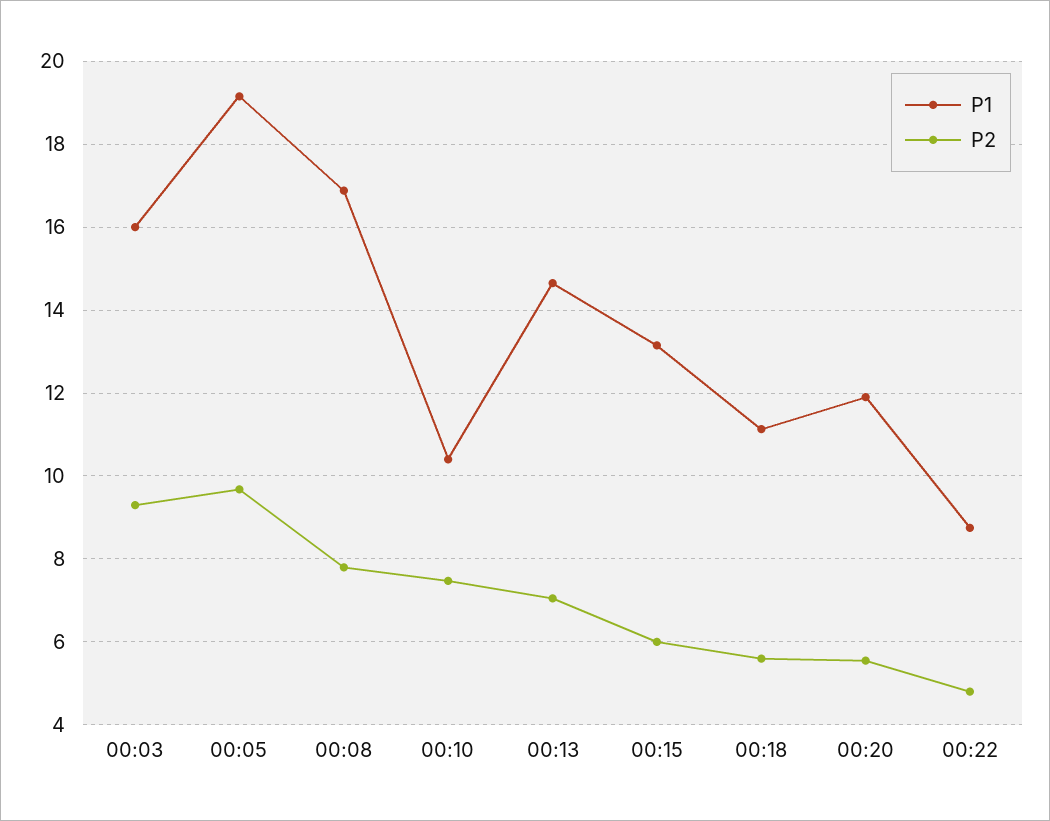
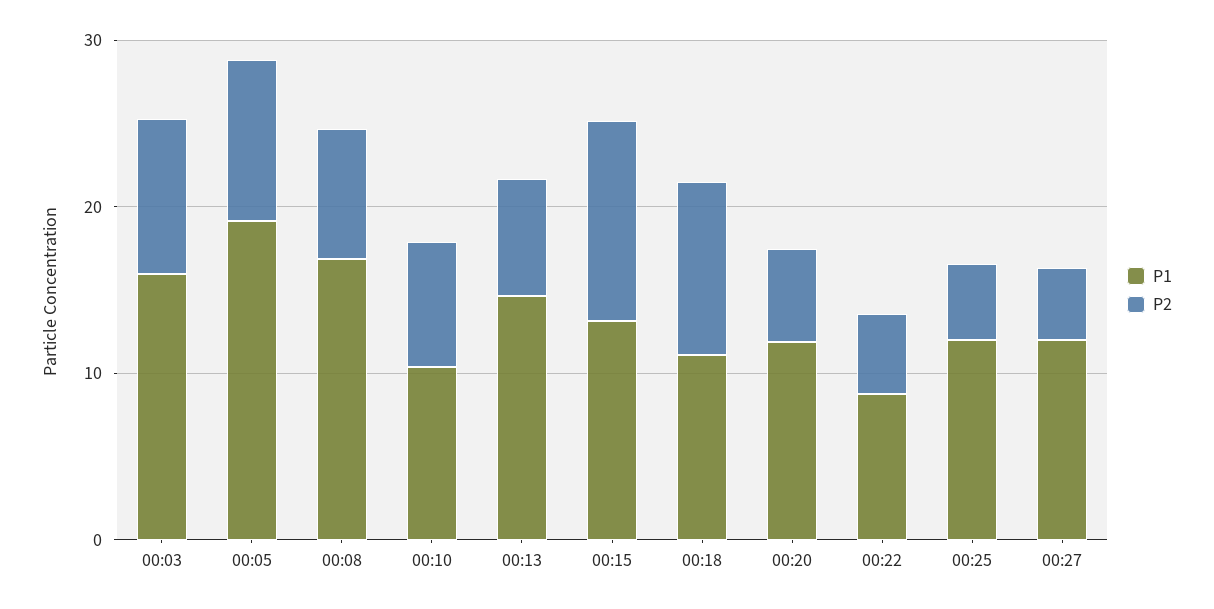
P2, 00:15: 6 -> 12
P2, 00:18: 5.6 -> 10
P1, 00:25: none -> 12
P2, 00:25: none -> 4
P1, 00:27: none -> 12
P2, 00:27: none -> 4

